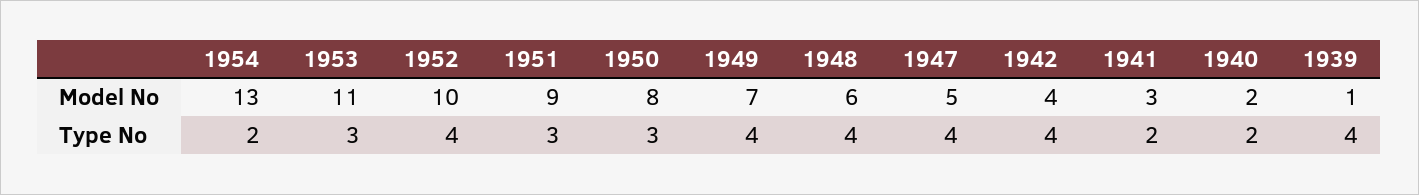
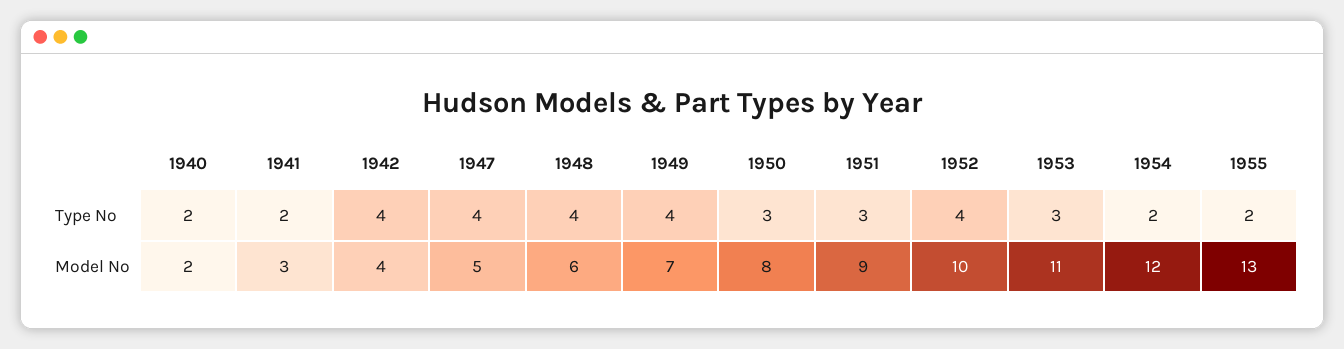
1954, Model No: 13 -> 12
1939, Model No: 1 -> none
1939, Type No: 4 -> none
1955, Type No: none -> 2
1955, Model No: none -> 13

